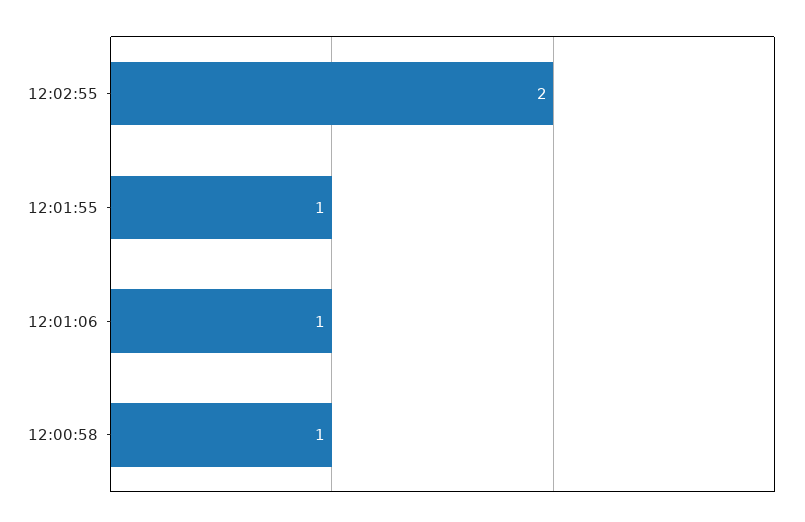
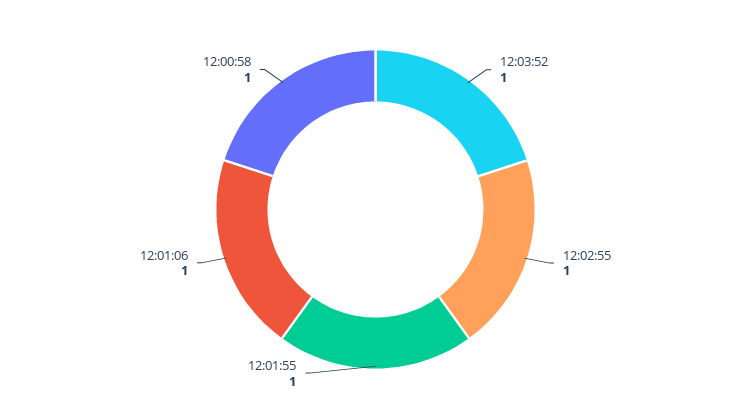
12:02:55: 2 -> 1
12:03:52: none -> 1

